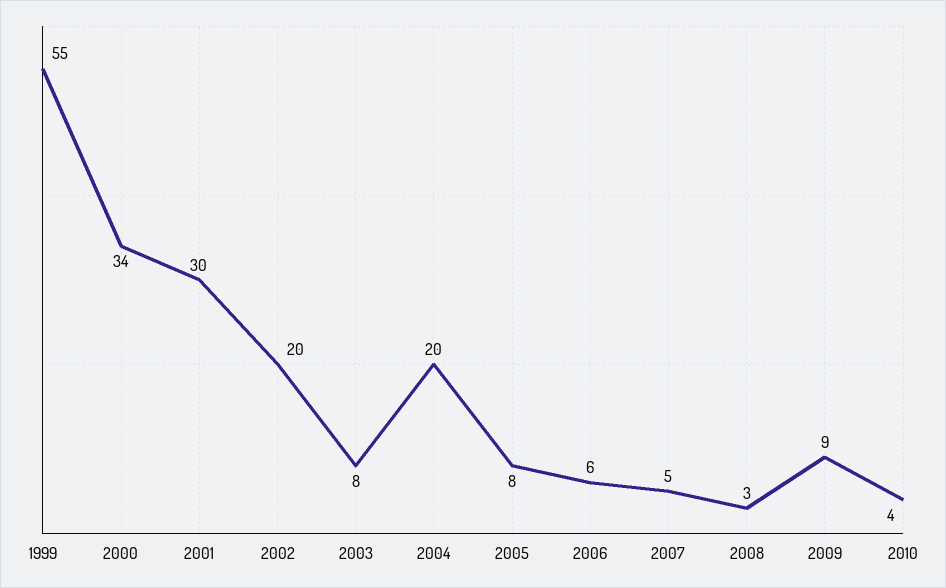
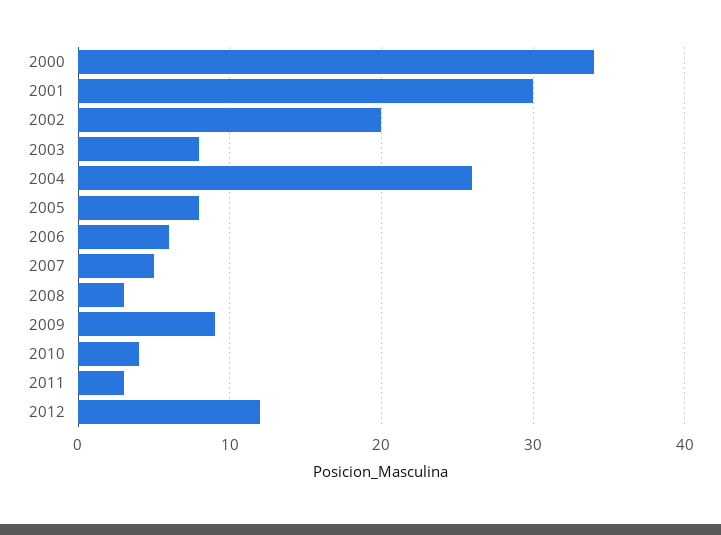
1999: 55 -> none
2004: 20 -> 26
2011: none -> 3
2012: none -> 12

